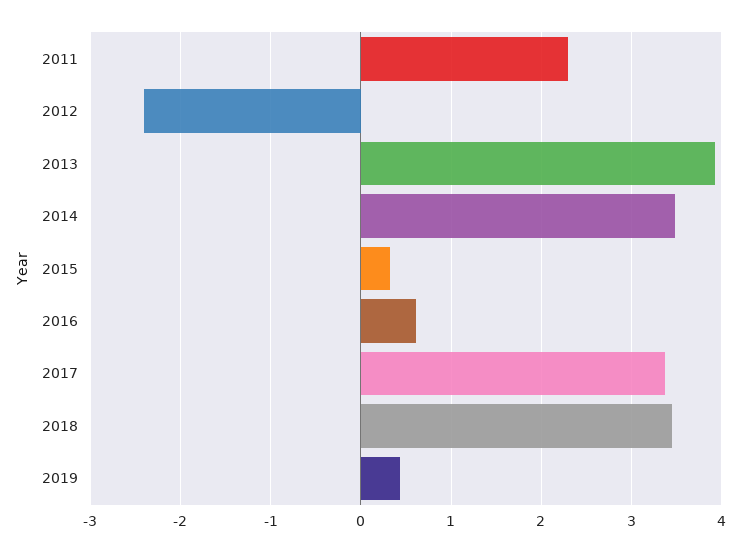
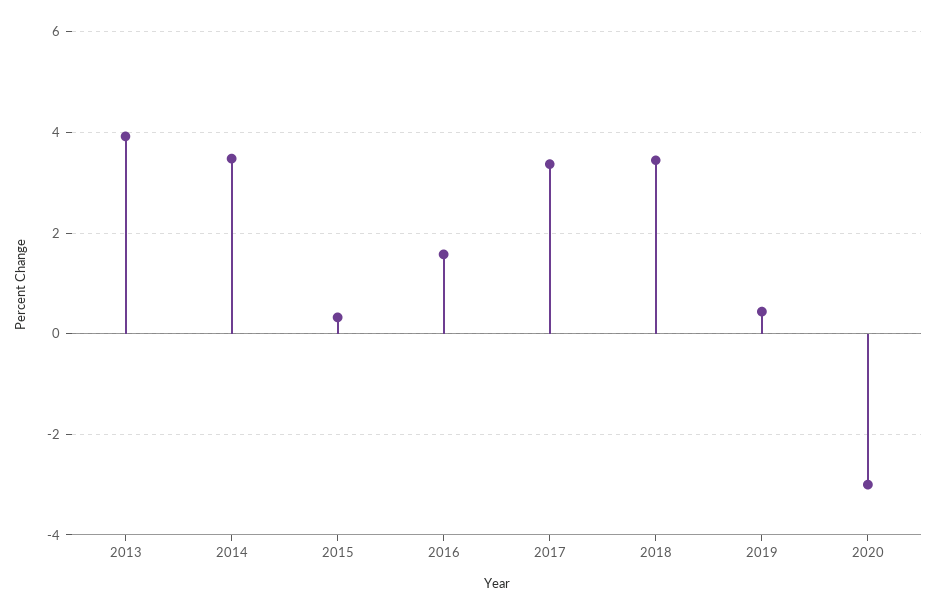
2011: 2.3 -> none
2012: -2.4 -> none
2016: 0.6 -> 1.6
2020: none -> -3

